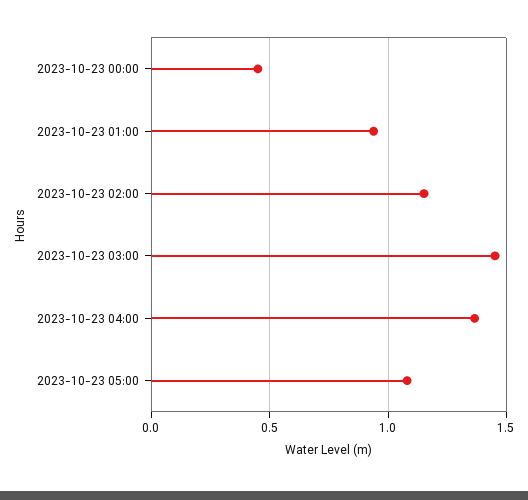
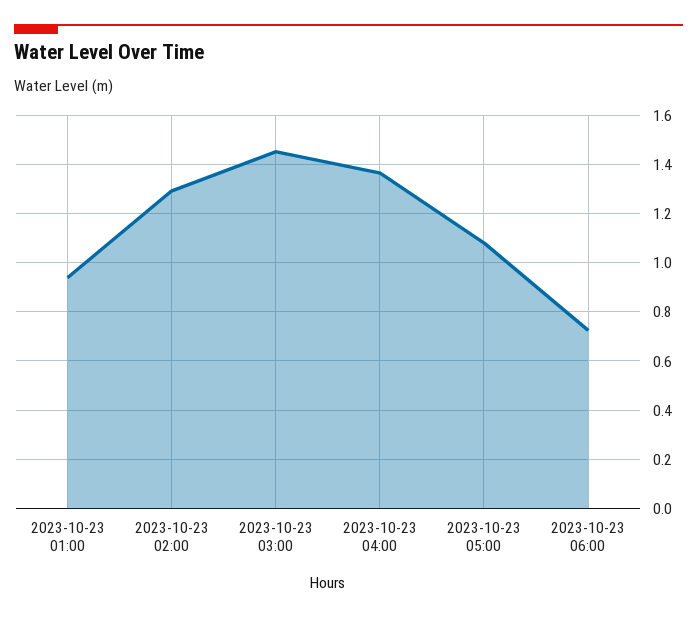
2023-10-23 00:00: 0.45 -> none
2023-10-23 02:00: 1.15 -> 1.3
2023-10-23 06:00: none -> 0.725

